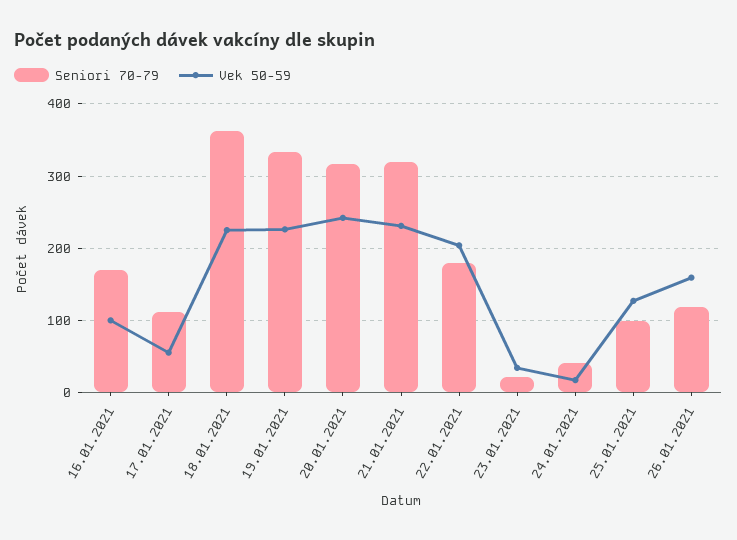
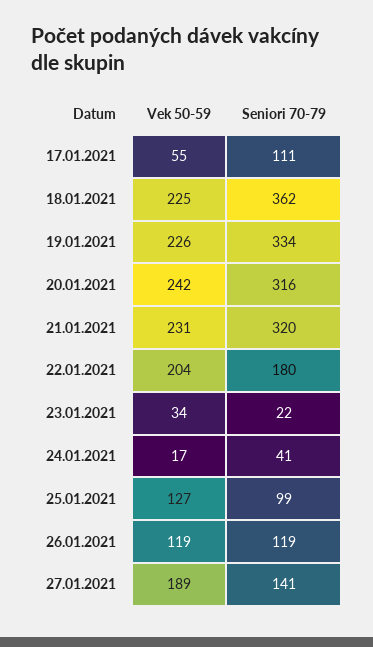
Seniori 70-79, 16.01.2021: 170 -> none
Vek 50-59, 16.01.2021: 100 -> none
Vek 50-59, 26.01.2021: 160 -> 119
Vek 50-59, 27.01.2021: none -> 189
Seniori 70-79, 27.01.2021: none -> 141

